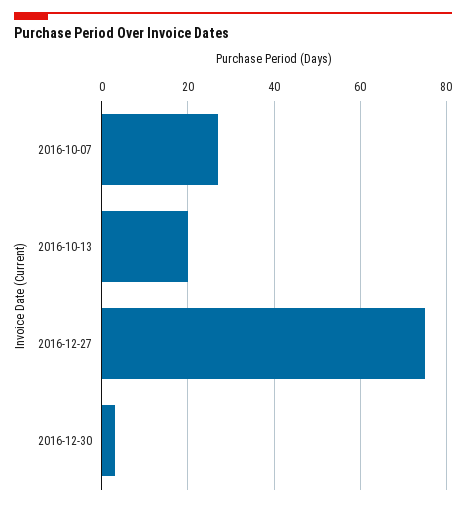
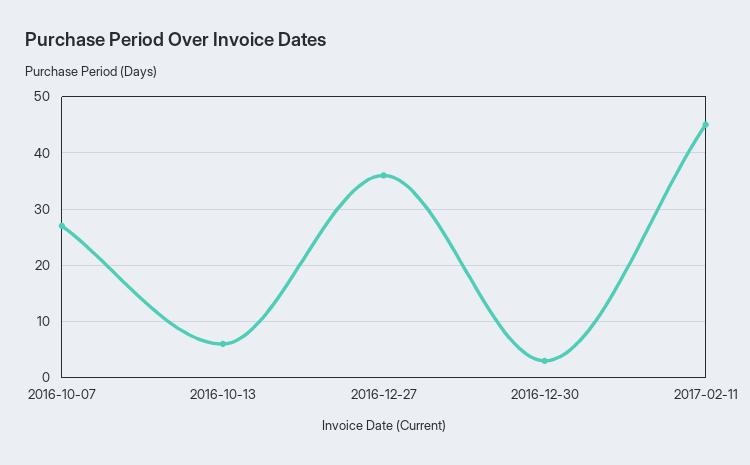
2016-10-13: 20 -> 5
2016-12-27: 75 -> 35
2017-02-11: none -> 45

